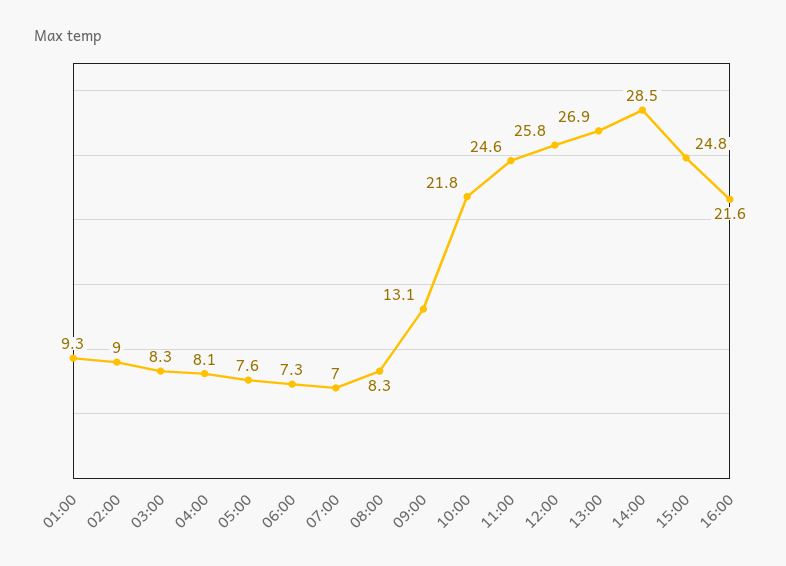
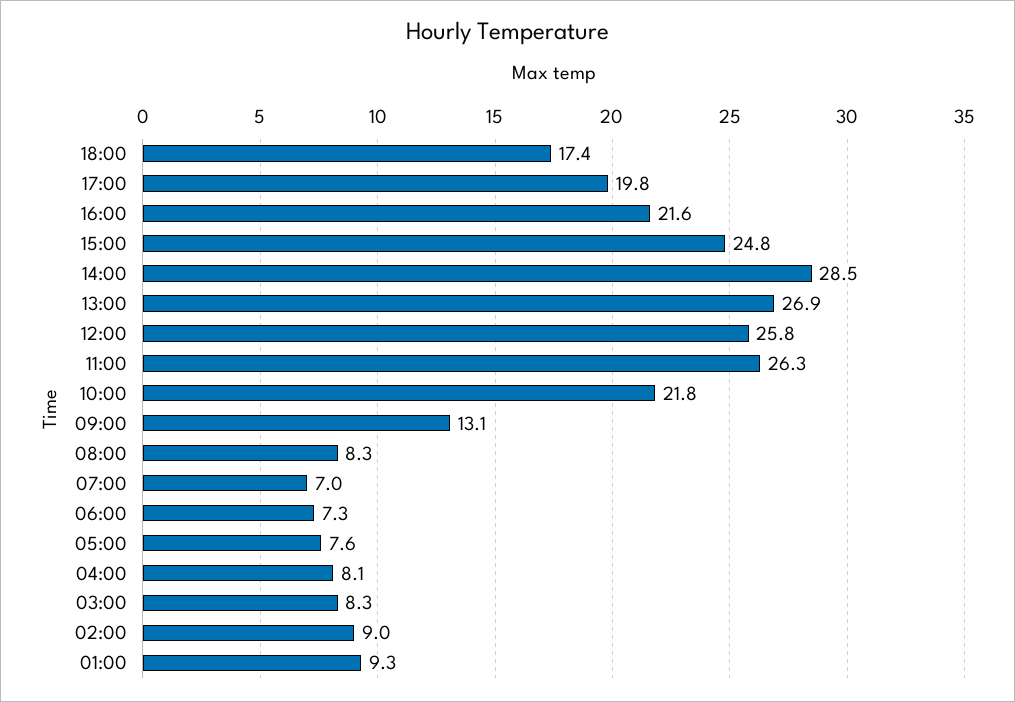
11:00: 24.6 -> 26.3
18:00: none -> 17.4
17:00: none -> 19.8

